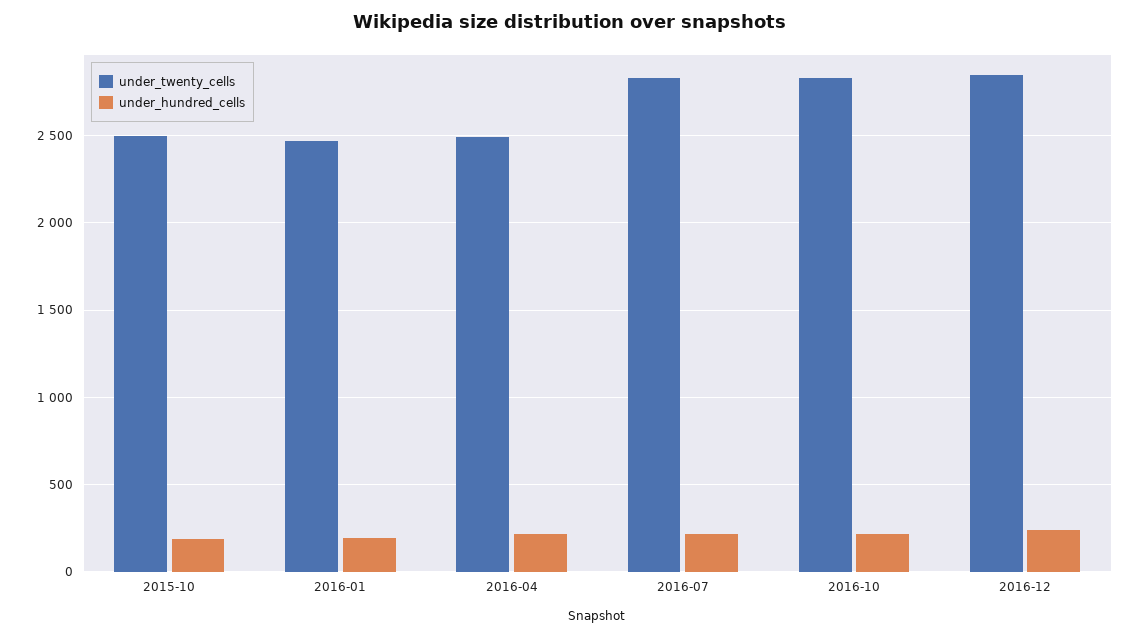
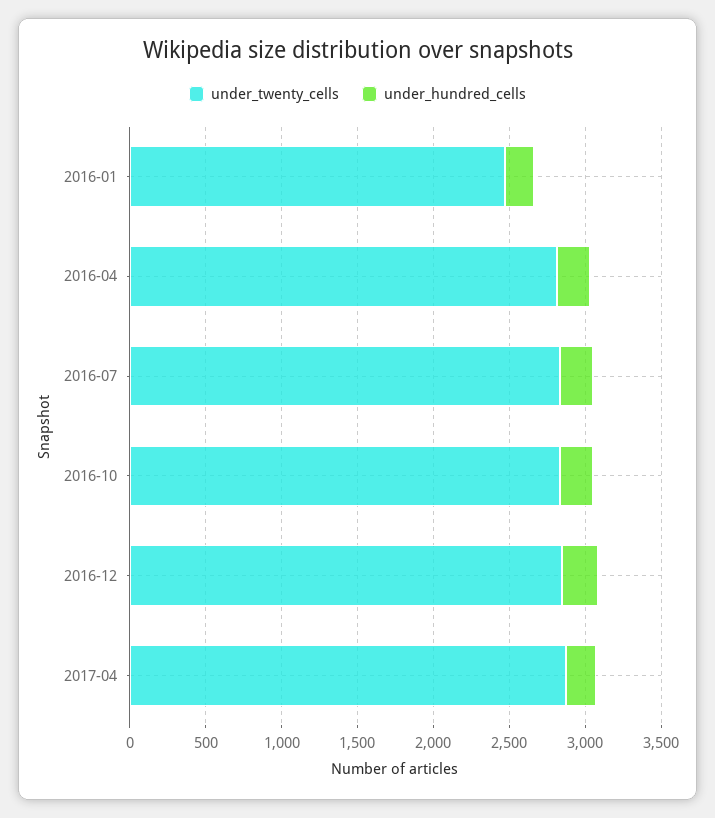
under_twenty_cells, 2015-10: 2500 -> none
under_hundred_cells, 2015-10: 200 -> none
under_twenty_cells, 2016-04: 2500 -> 2800
under_twenty_cells, 2017-04: none -> 2900
under_hundred_cells, 2017-04: none -> 200

